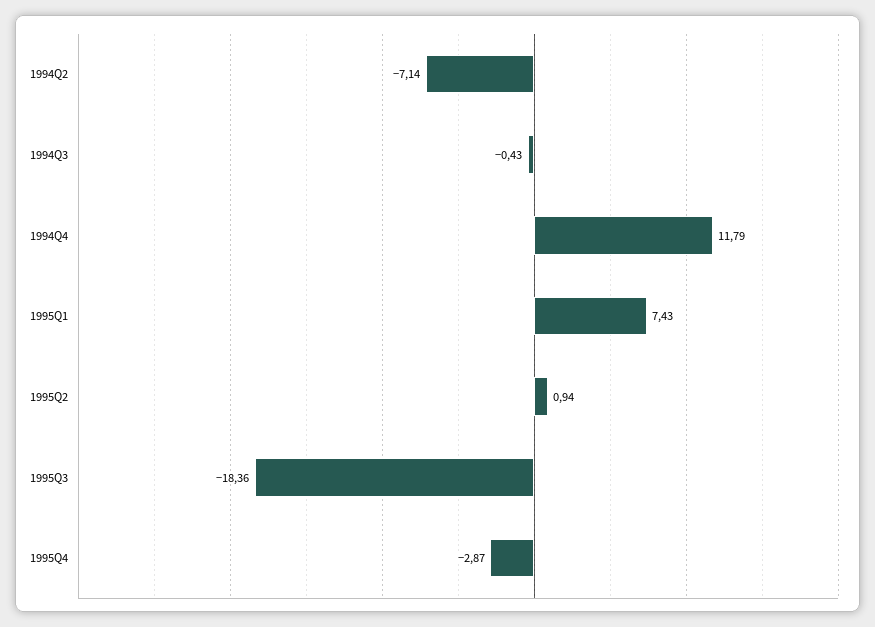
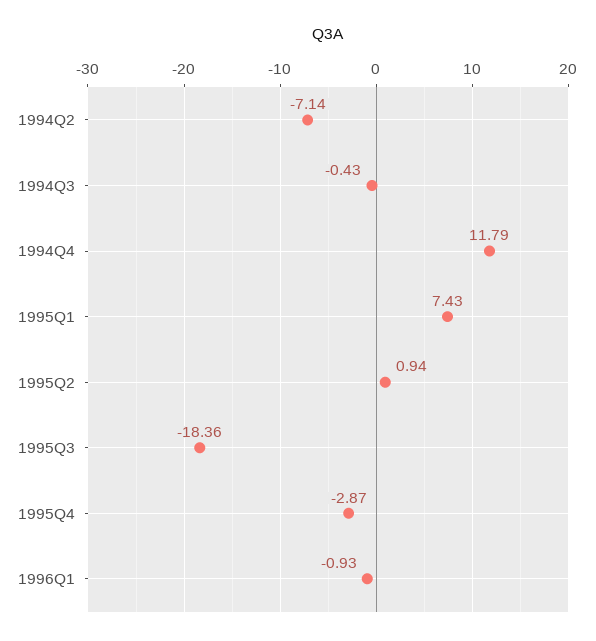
1996Q1: none -> -0.93

